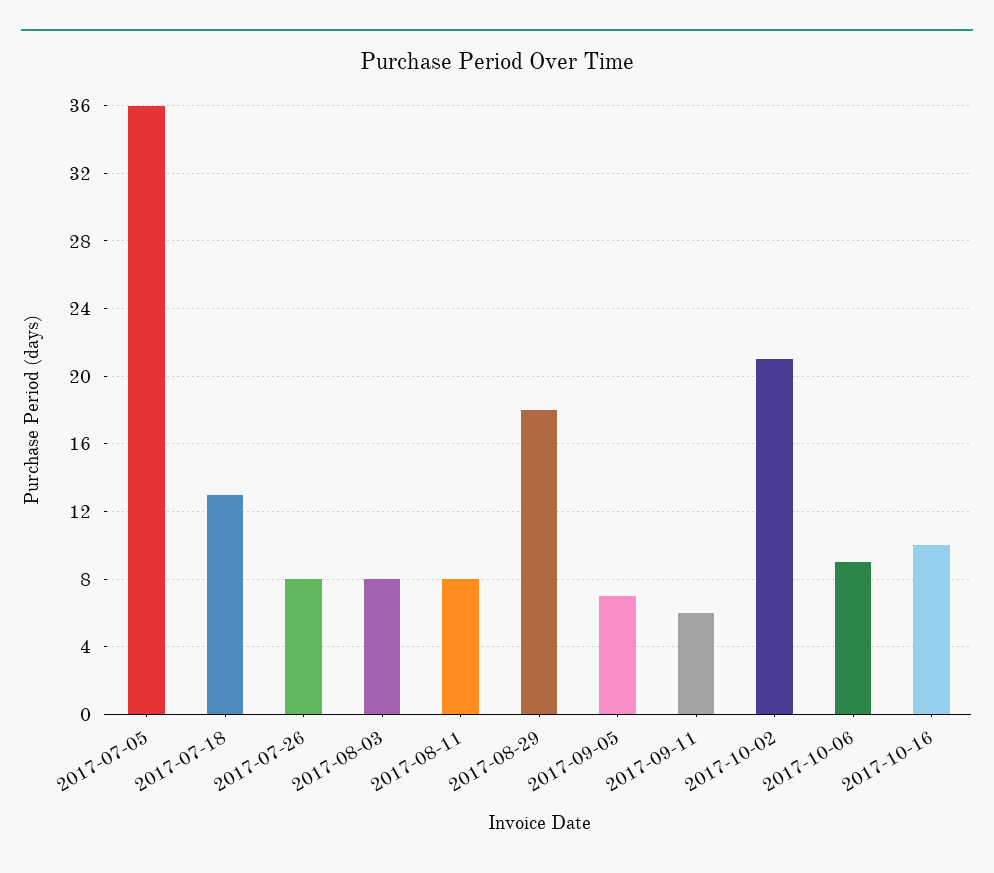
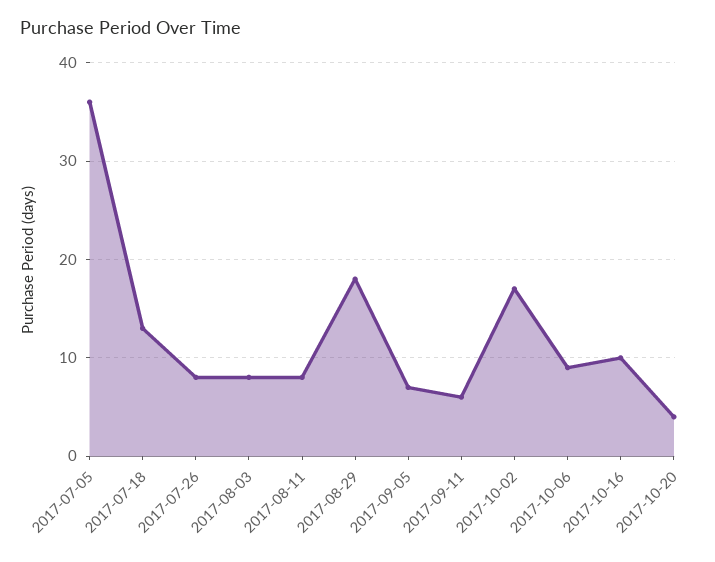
2017-10-02: 21 -> 17
2017-10-20: none -> 4

